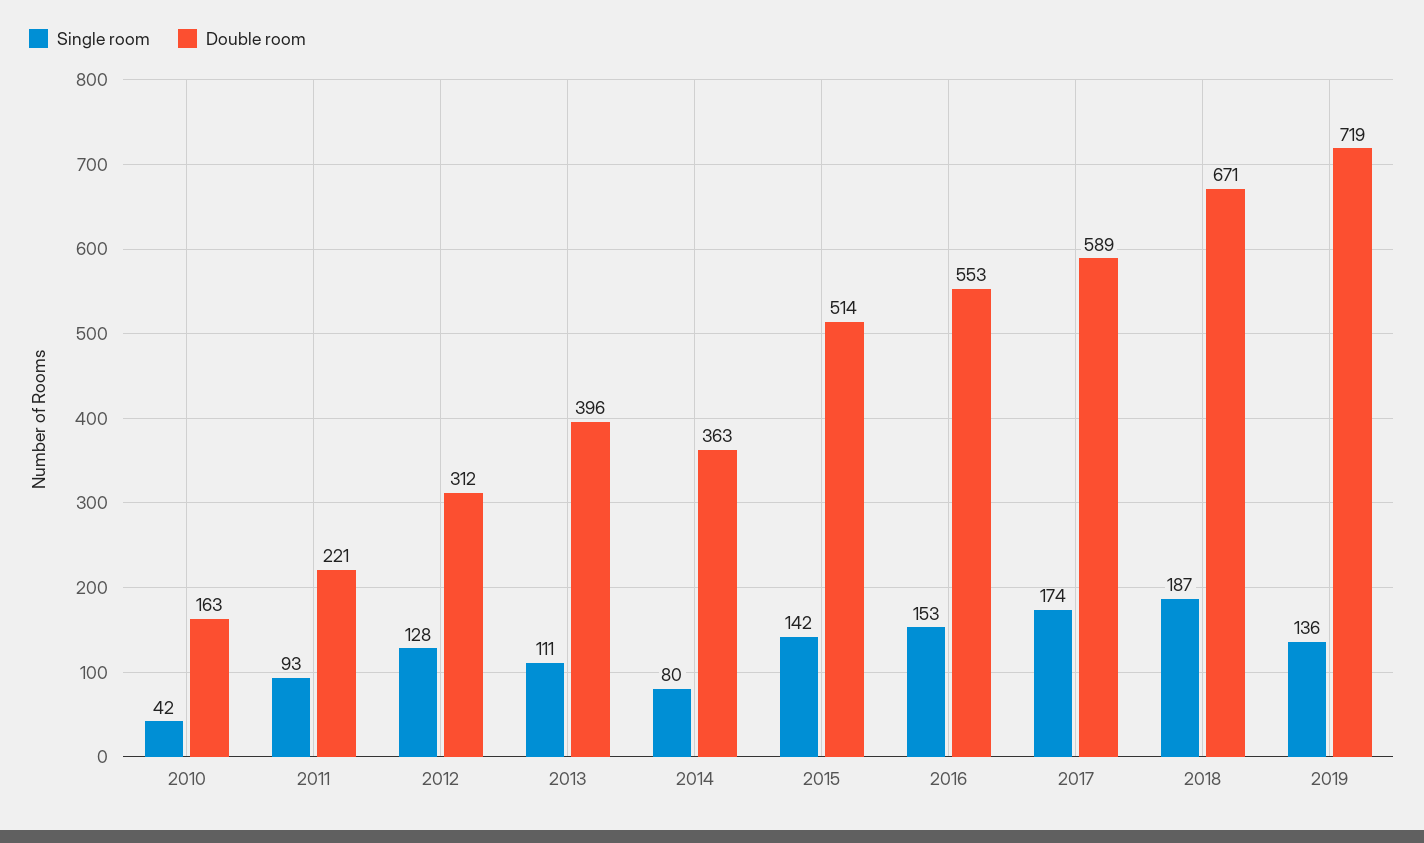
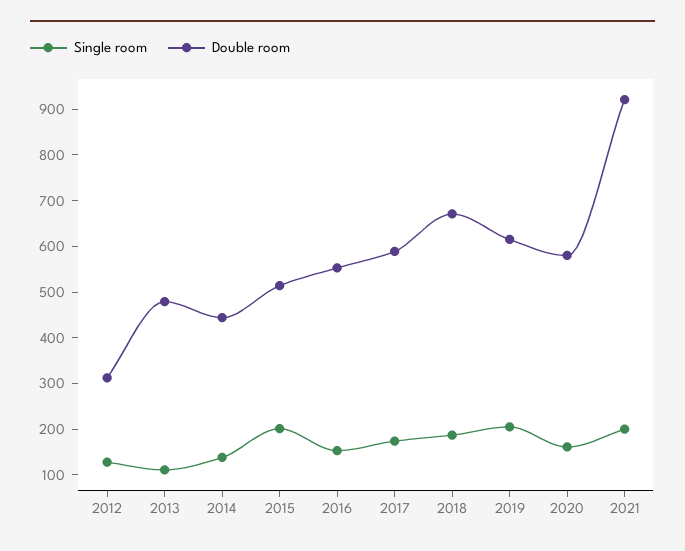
Single room, 2010: 42 -> none
Double room, 2010: 163 -> none
Single room, 2011: 93 -> none
Double room, 2011: 221 -> none
Double room, 2013: 396 -> 480
Single room, 2014: 80 -> 140
Double room, 2014: 363 -> 440
Single room, 2015: 142 -> 200
Single room, 2019: 136 -> 200
Double room, 2019: 719 -> 620
Single room, 2020: none -> 160
Double room, 2020: none -> 580
Single room, 2021: none -> 200
Double room, 2021: none -> 920

